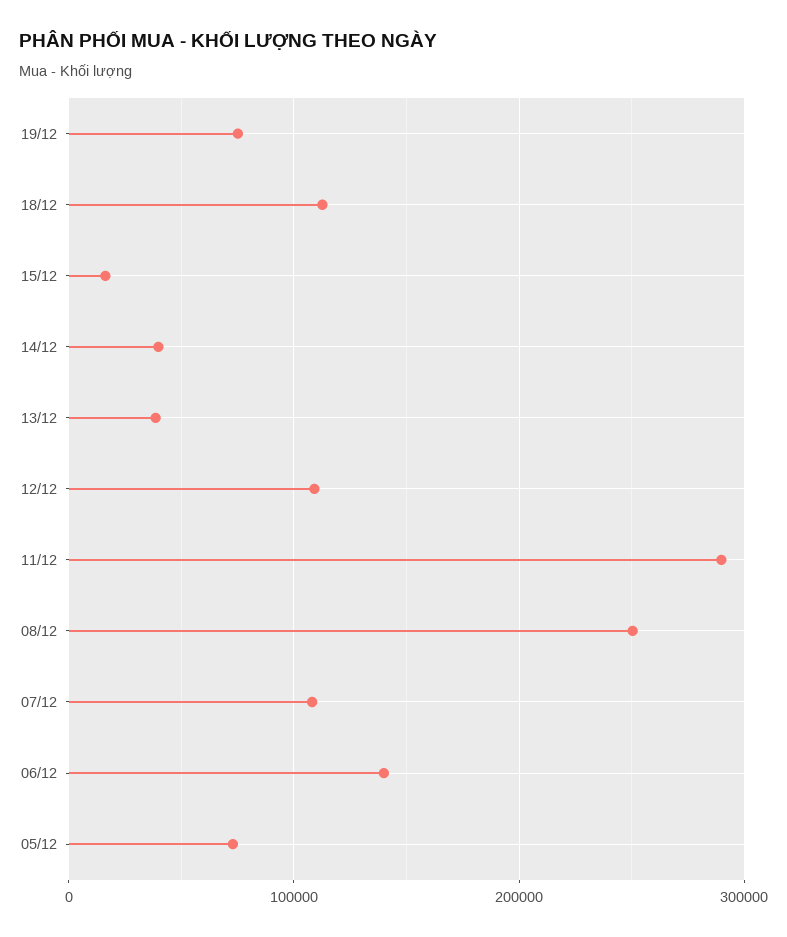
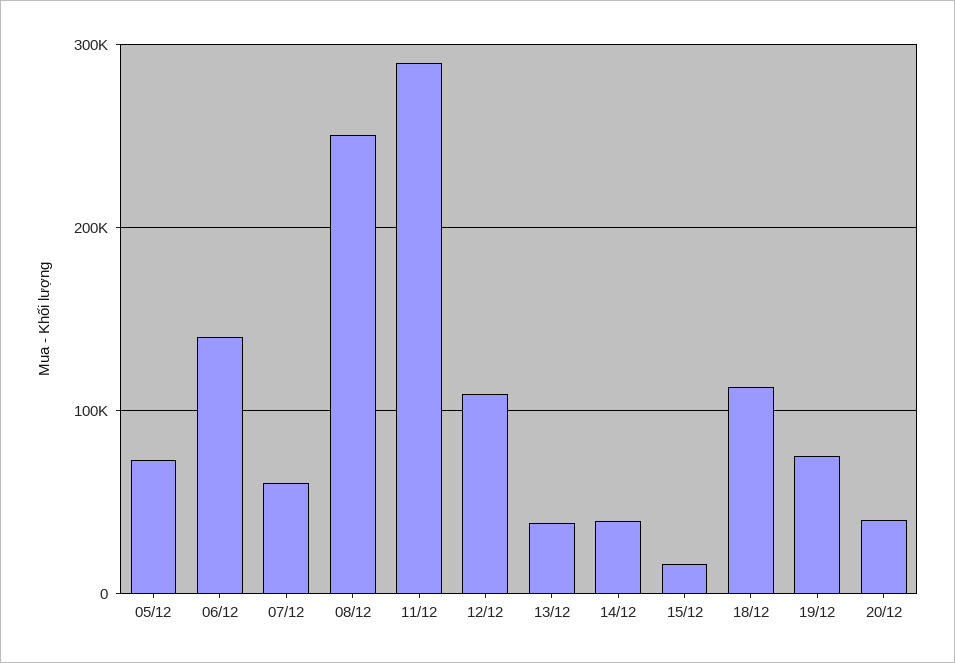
07/12: 110000 -> 60000
20/12: none -> 40000

